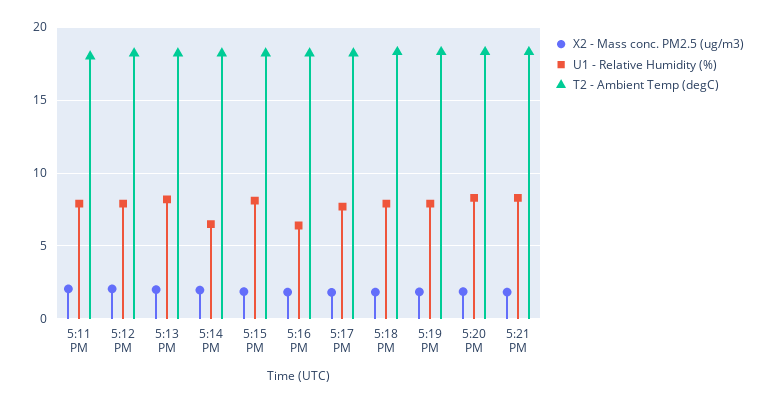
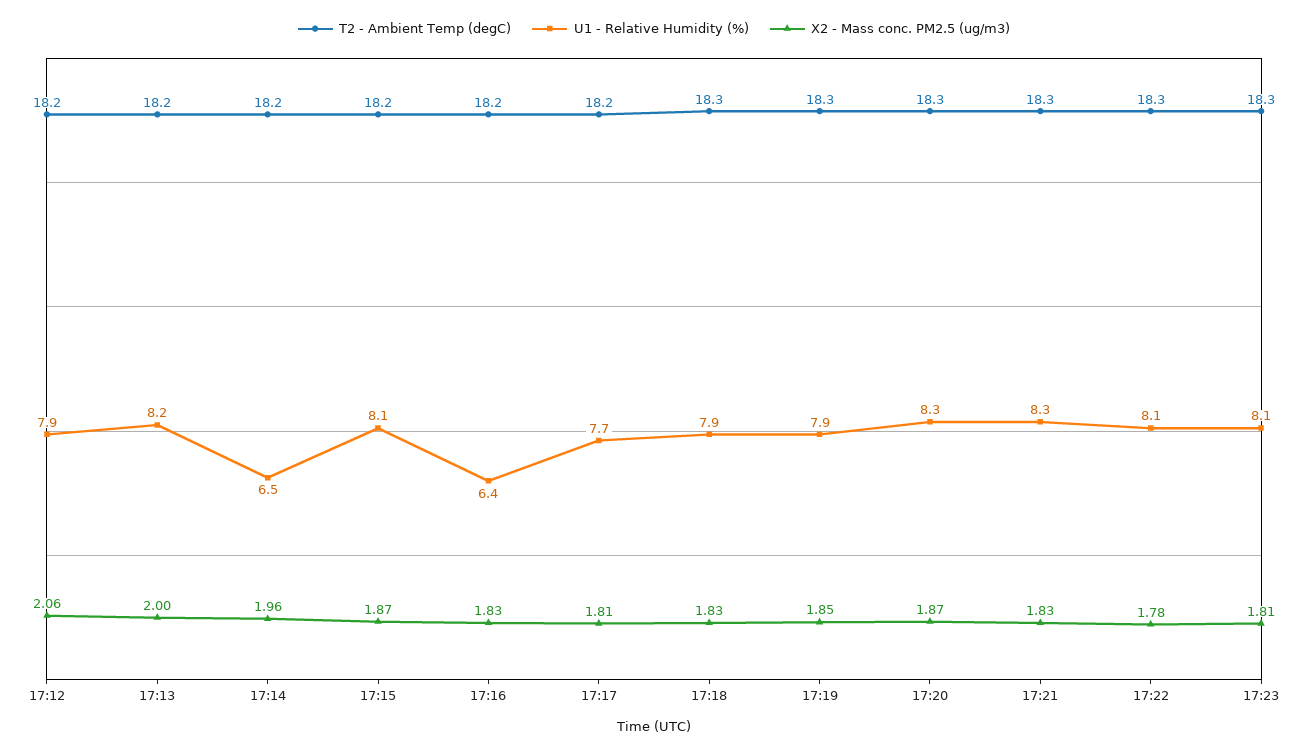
X2 - Mass conc. PM2.5 (ug/m3), 5:11 PM: 2 -> none
U1 - Relative Humidity (%), 5:11 PM: 8 -> none
T2 - Ambient Temp (degC), 5:11 PM: 18 -> none
T2 - Ambient Temp (degC), 17:22: none -> 18.3
U1 - Relative Humidity (%), 17:22: none -> 8.1
X2 - Mass conc. PM2.5 (ug/m3), 17:22: none -> 1.78
T2 - Ambient Temp (degC), 17:23: none -> 18.3
U1 - Relative Humidity (%), 17:23: none -> 8.1
X2 - Mass conc. PM2.5 (ug/m3), 17:23: none -> 1.81

